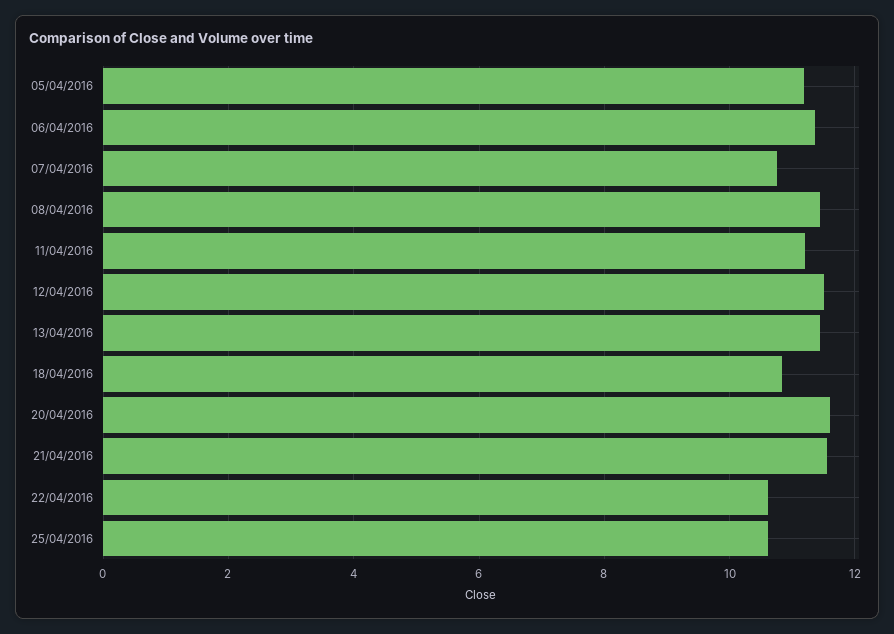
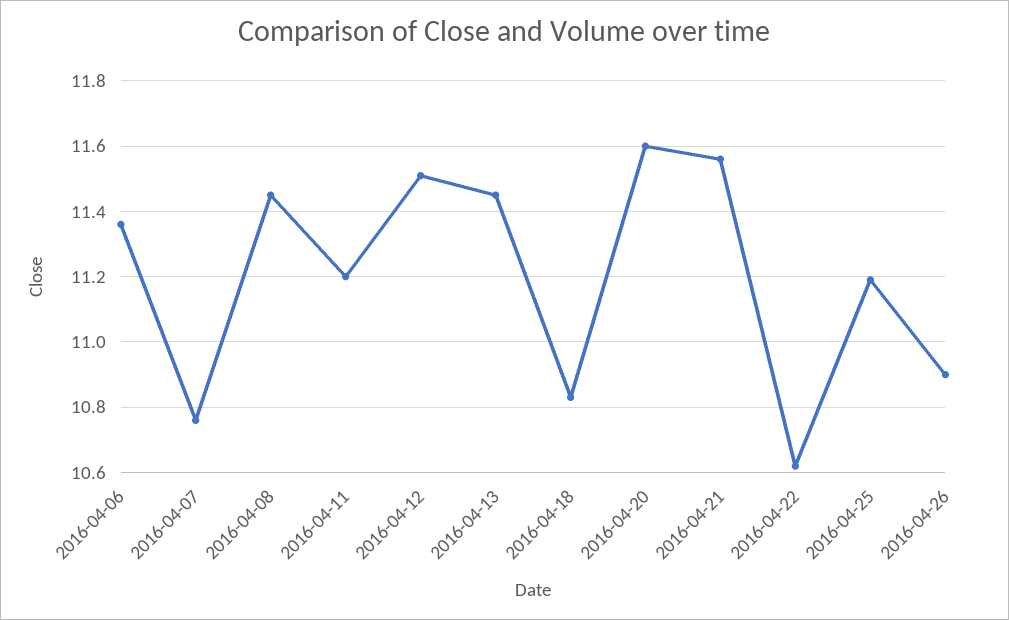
05/04/2016: 11.2 -> none
25/04/2016: 10.6 -> 11.2
2016-04-26: none -> 10.9

